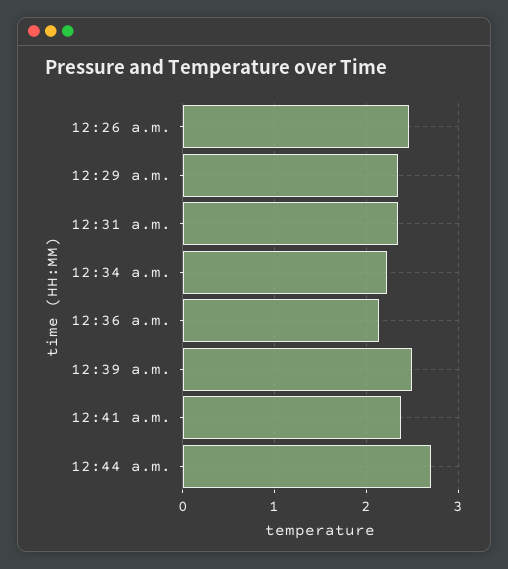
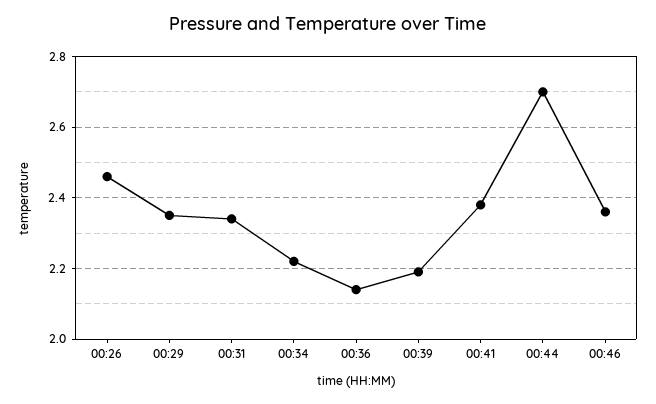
12:39 a.m.: 2.5 -> 2.2
00:46: none -> 2.35

